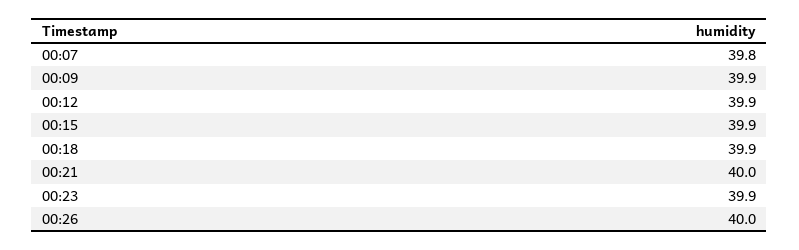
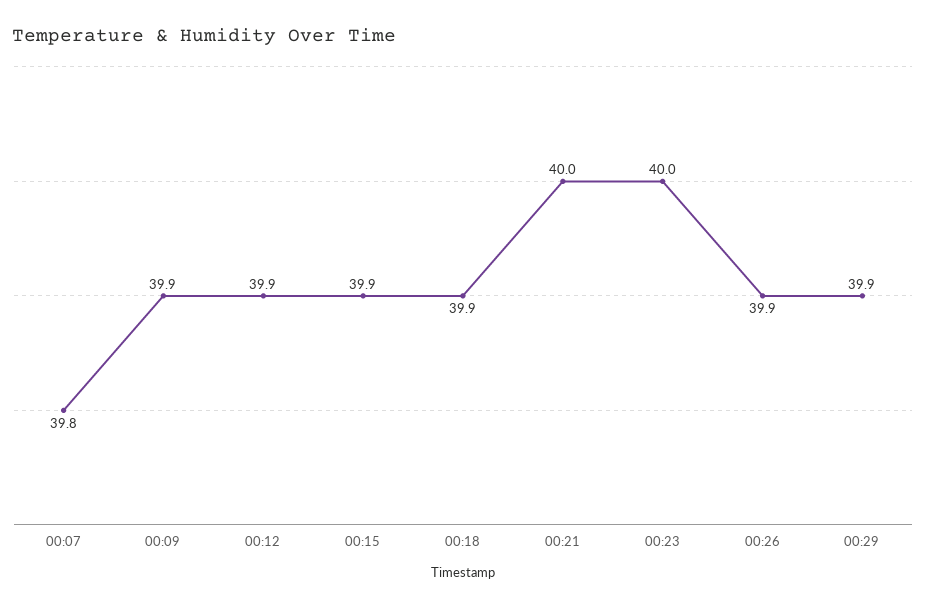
00:23: 39.9 -> 40
00:26: 40 -> 39.9
00:29: none -> 39.9

